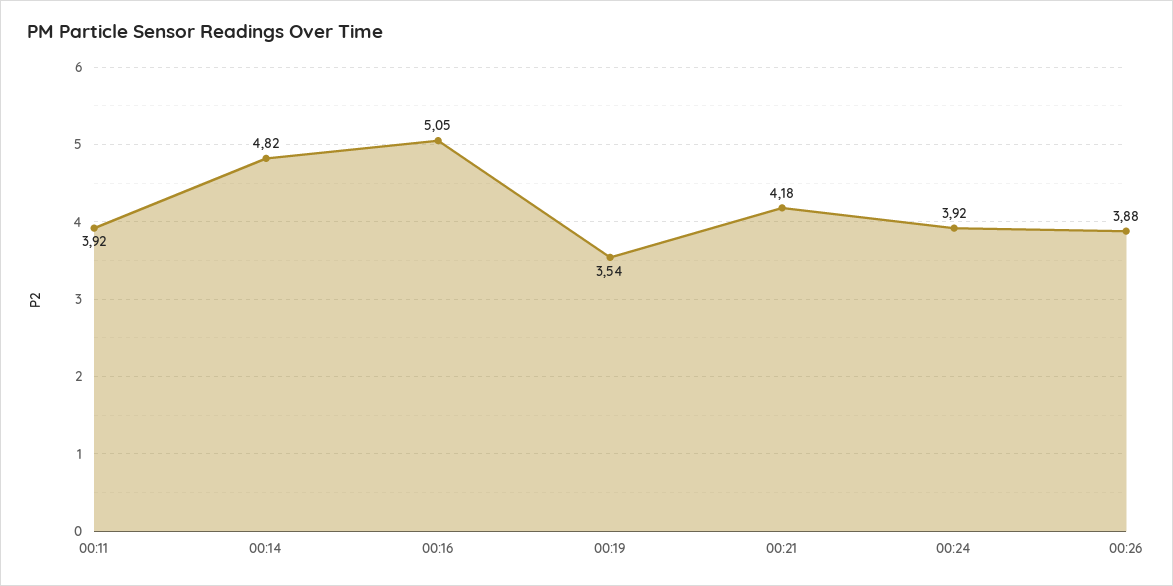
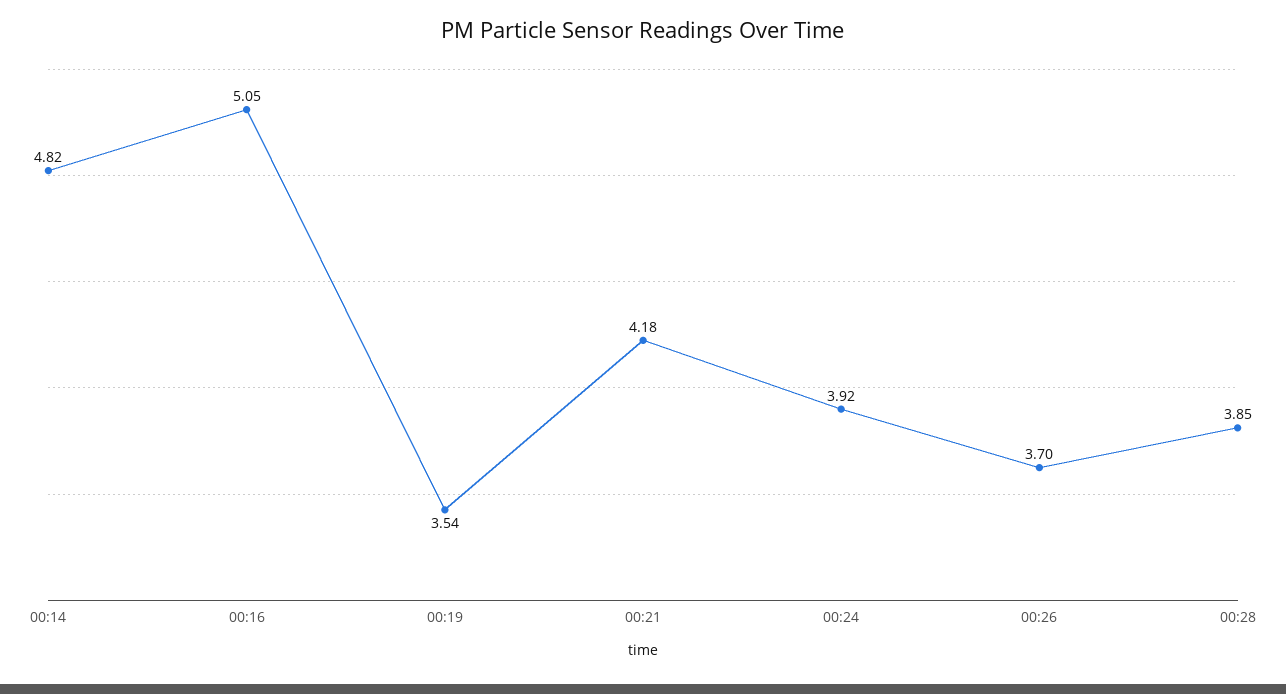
00:11: 3.92 -> none
00:26: 3.88 -> 3.7
00:28: none -> 3.85

